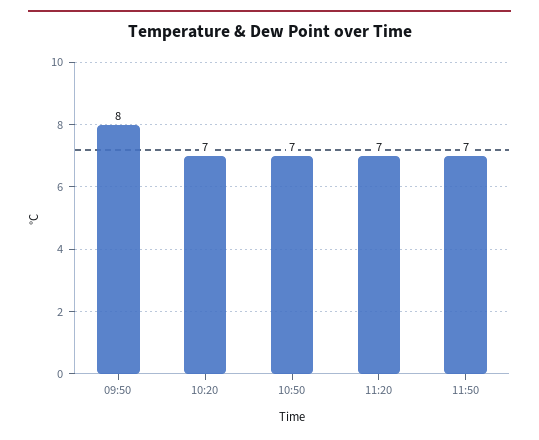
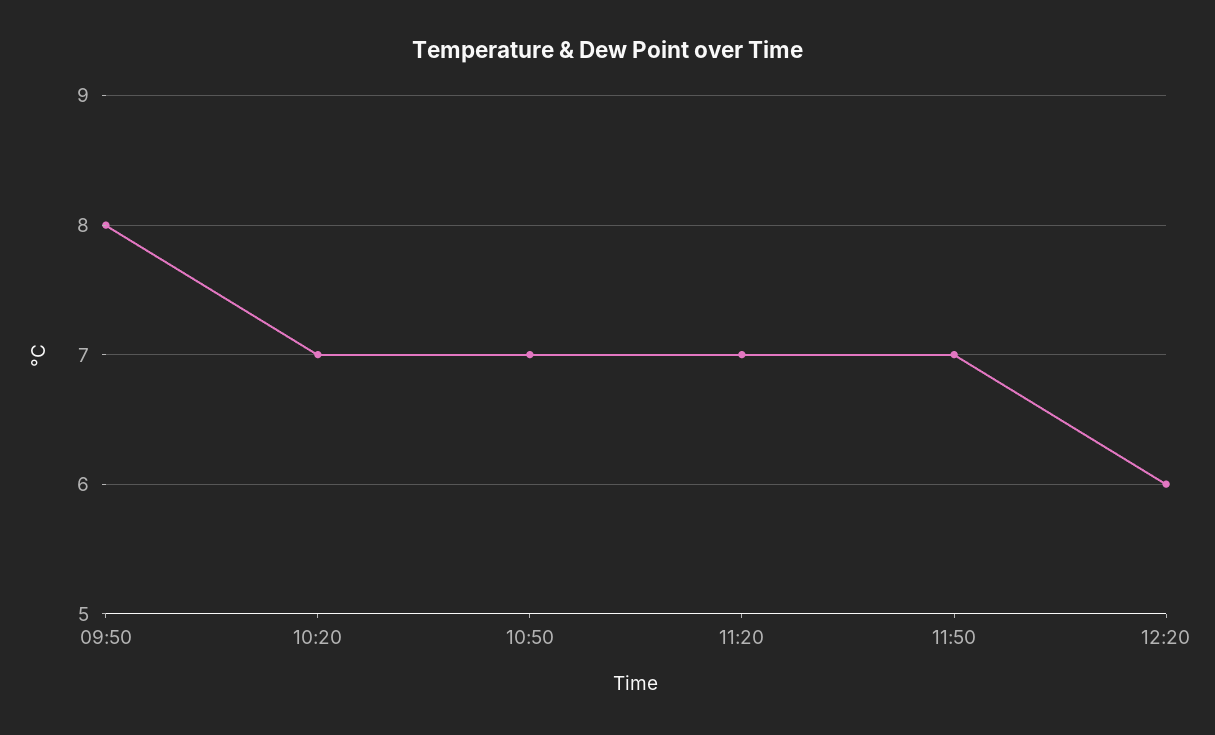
12:20: none -> 6

